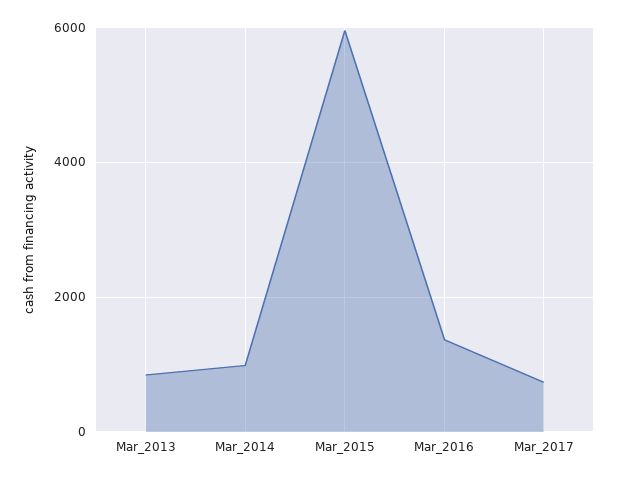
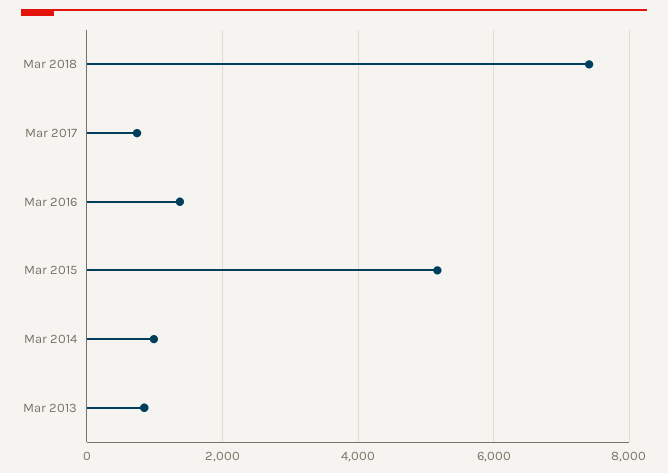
Mar_2015: 6000 -> 5200
Mar 2018: none -> 7400

